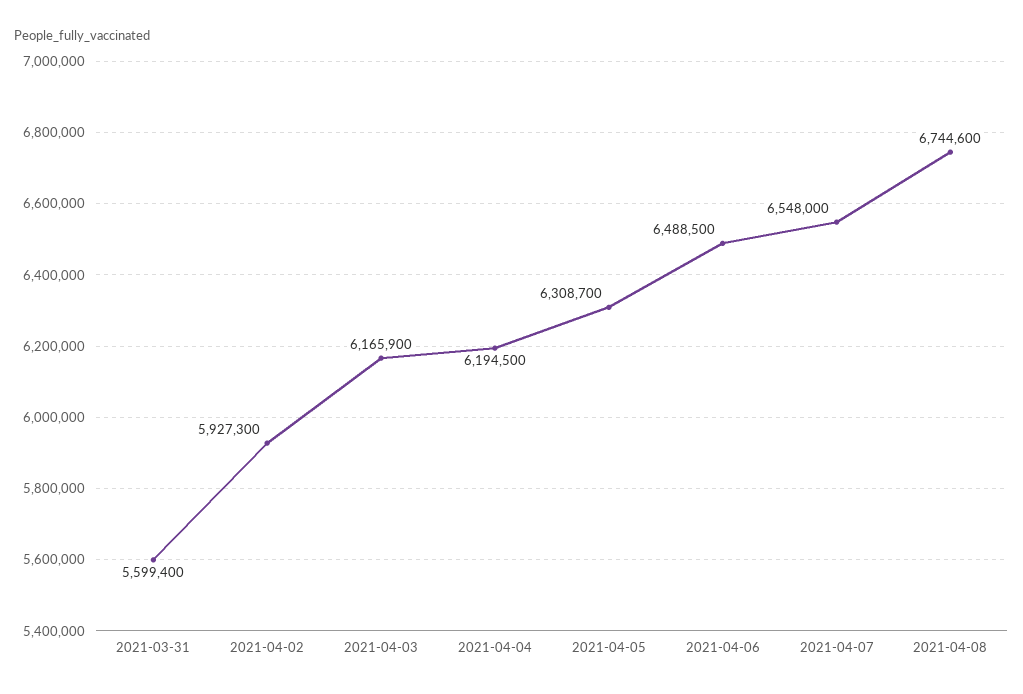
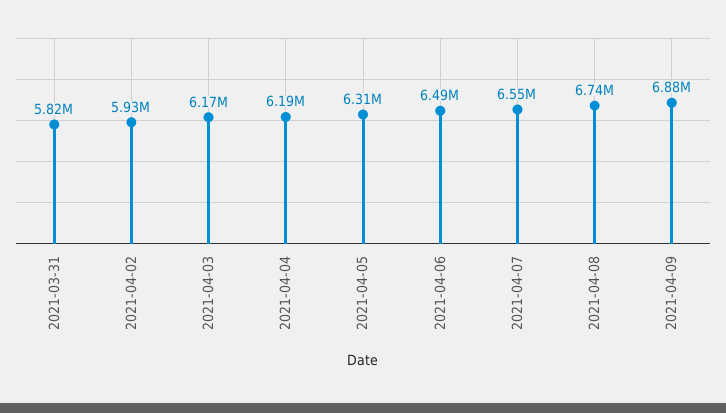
2021-03-31: 5599400 -> 5820000
2021-04-09: none -> 6880000

